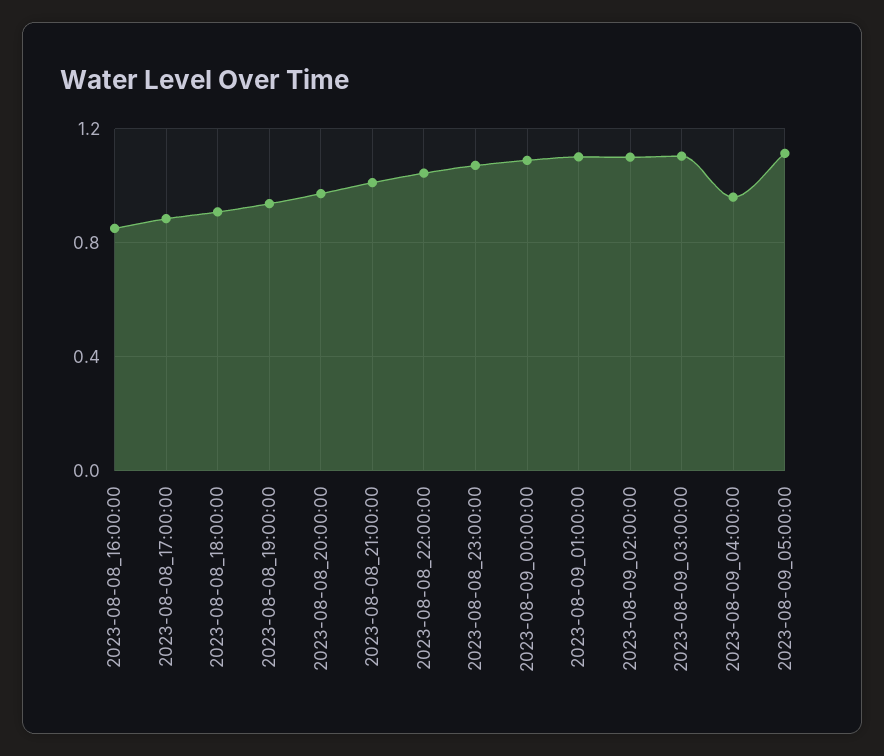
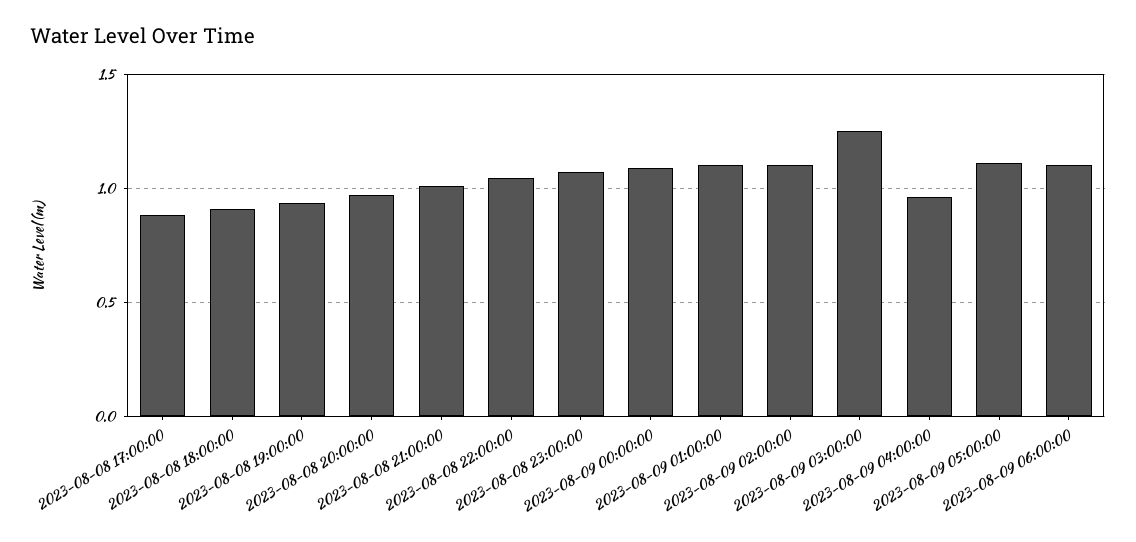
2023-08-08_16:00:00: 0.85 -> none
2023-08-09_03:00:00: 1.1 -> 1.25
2023-08-09 06:00:00: none -> 1.1

